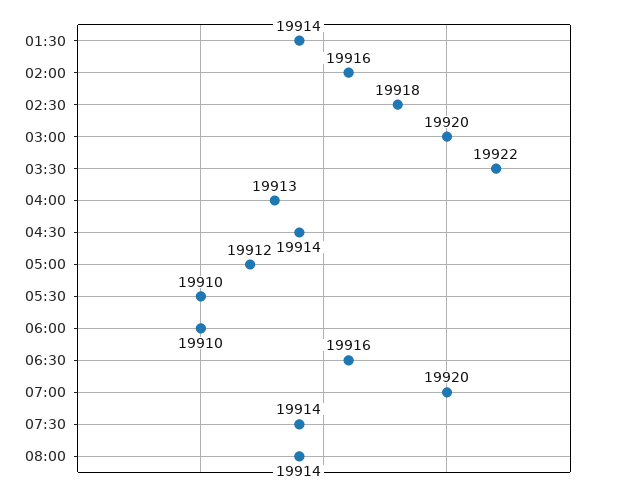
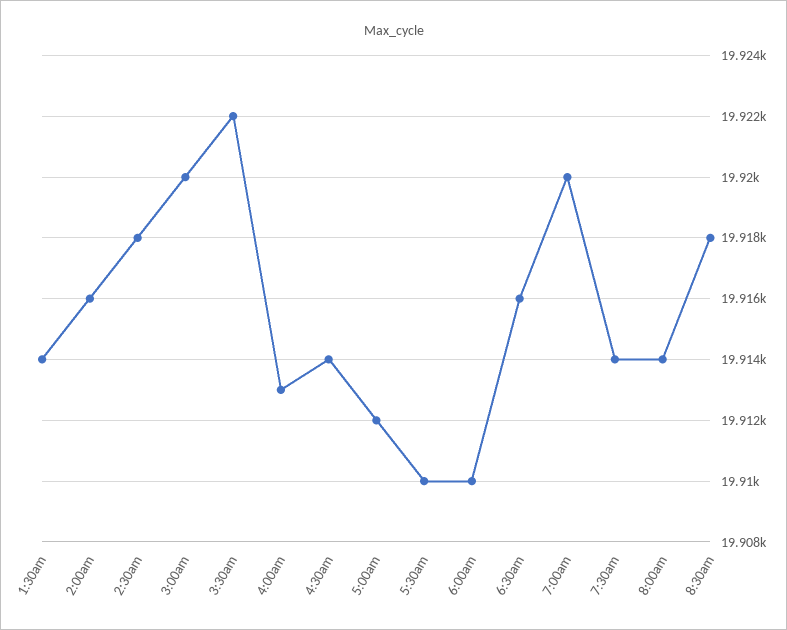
8:30am: none -> 19918

